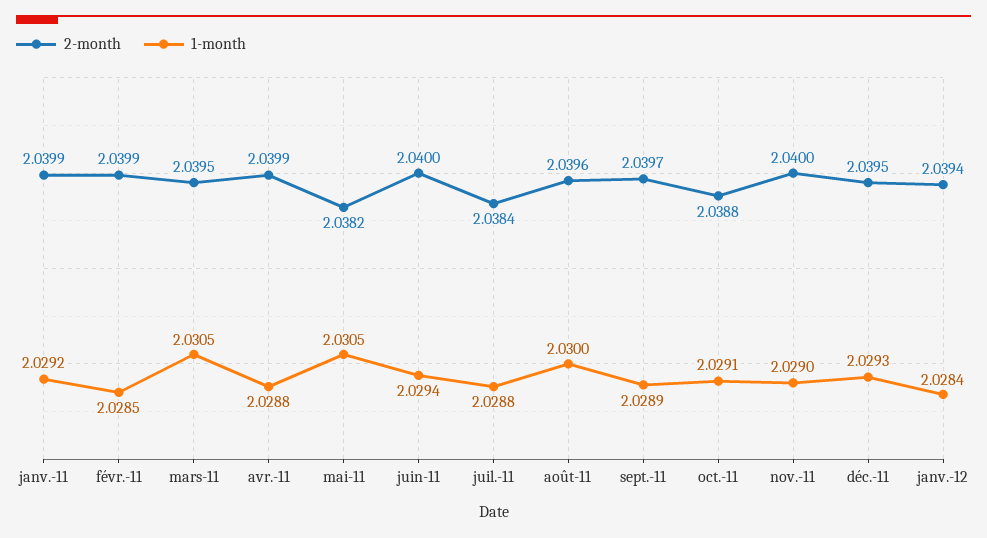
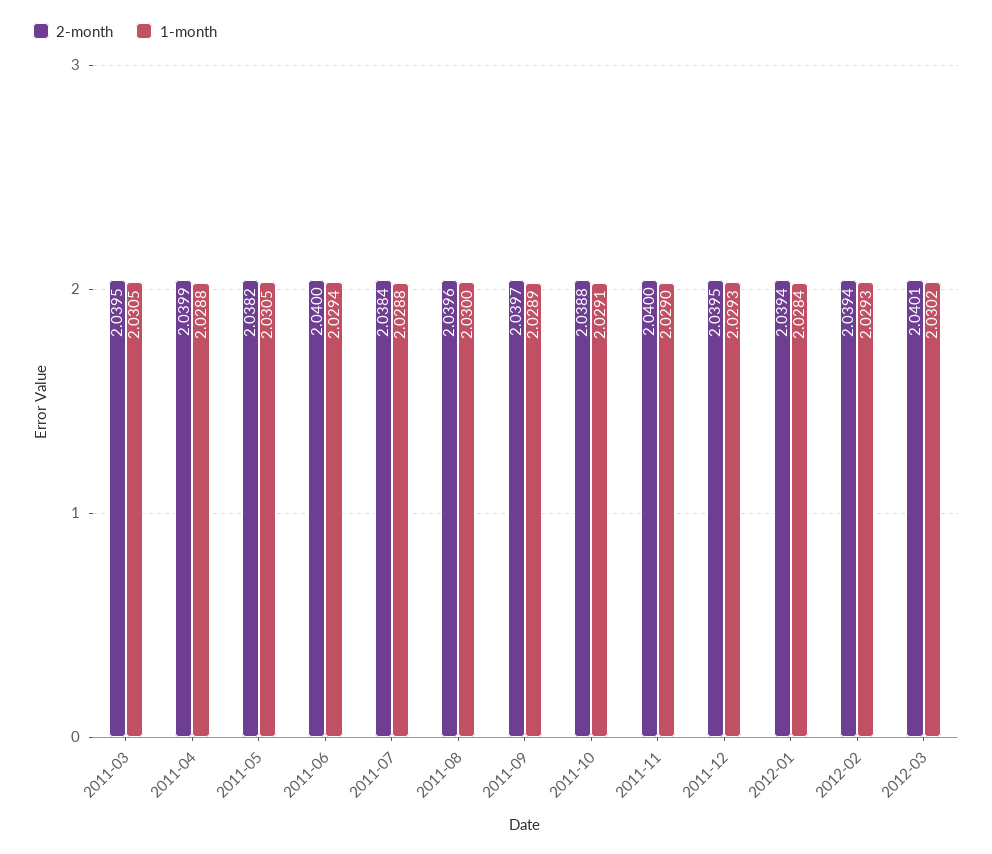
2-month, janv.-11: 2.0399 -> none
1-month, janv.-11: 2.0292 -> none
2-month, févr.-11: 2.0399 -> none
1-month, févr.-11: 2.0285 -> none
2-month, 2012-02: none -> 2.0394
1-month, 2012-02: none -> 2.0293
2-month, 2012-03: none -> 2.0401
1-month, 2012-03: none -> 2.0302

